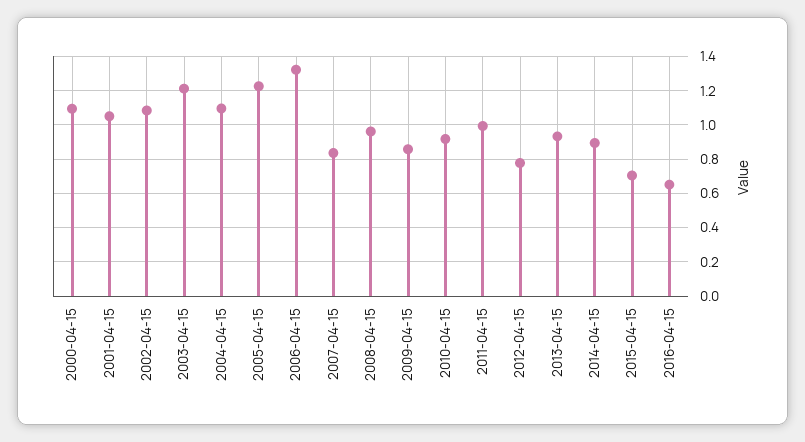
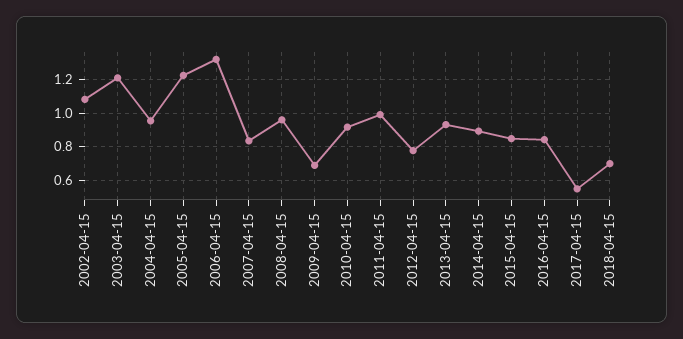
2000-04-15: 1.1 -> none
2001-04-15: 1.05 -> none
2004-04-15: 1.1 -> 0.95
2009-04-15: 0.85 -> 0.7
2015-04-15: 0.7 -> 0.85
2016-04-15: 0.65 -> 0.85
2017-04-15: none -> 0.55
2018-04-15: none -> 0.7

